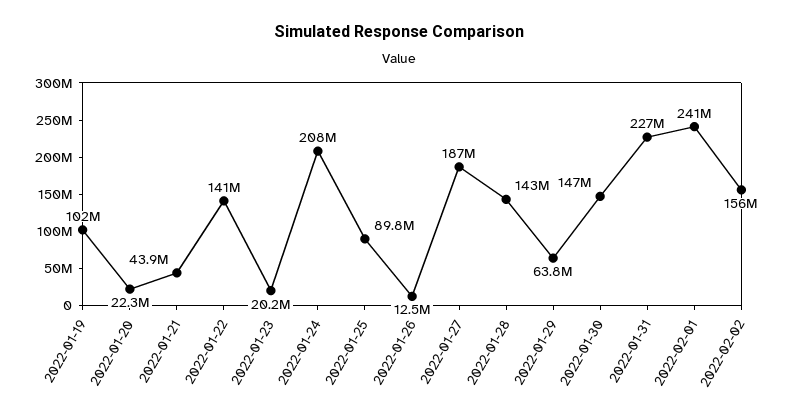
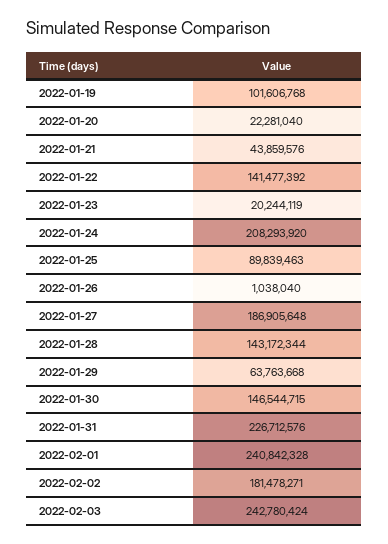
2022-01-26: 12500000 -> 1038040
2022-02-02: 156000000 -> 181478271
2022-02-03: none -> 242780424

